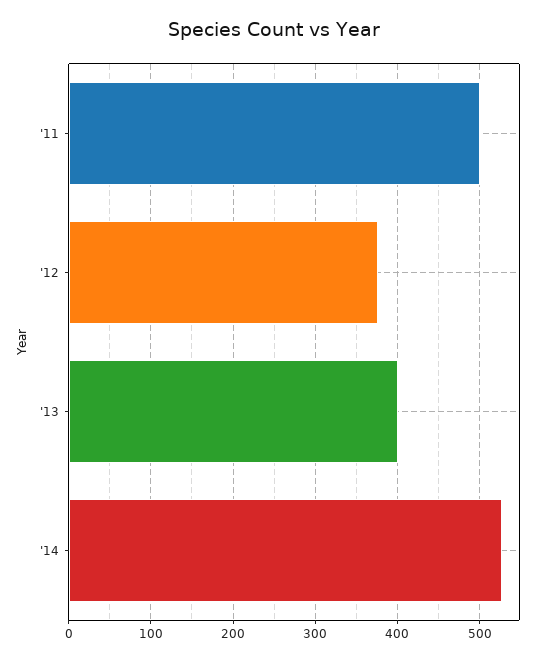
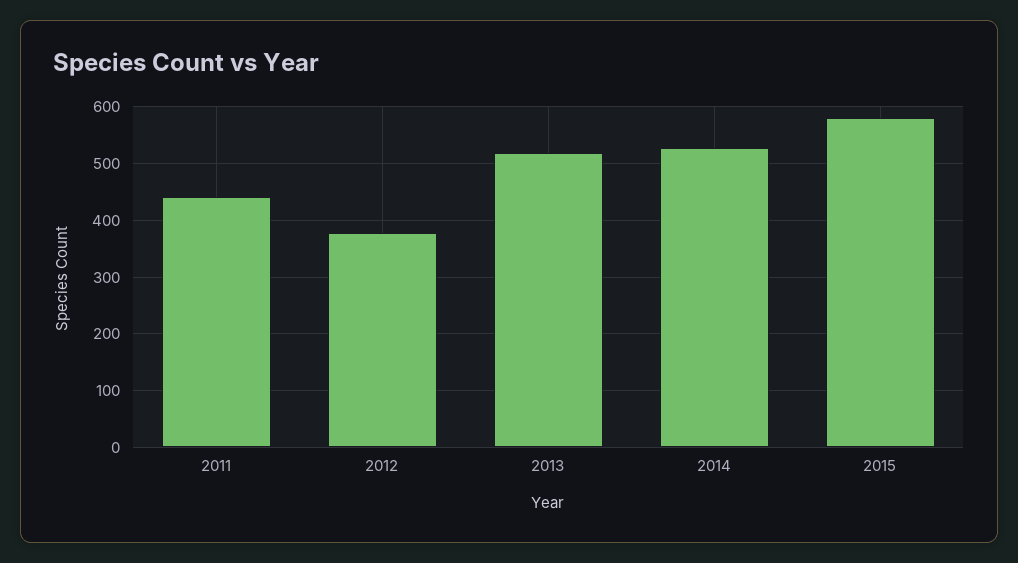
'11: 500 -> 440
'13: 400 -> 520
2015: none -> 580

